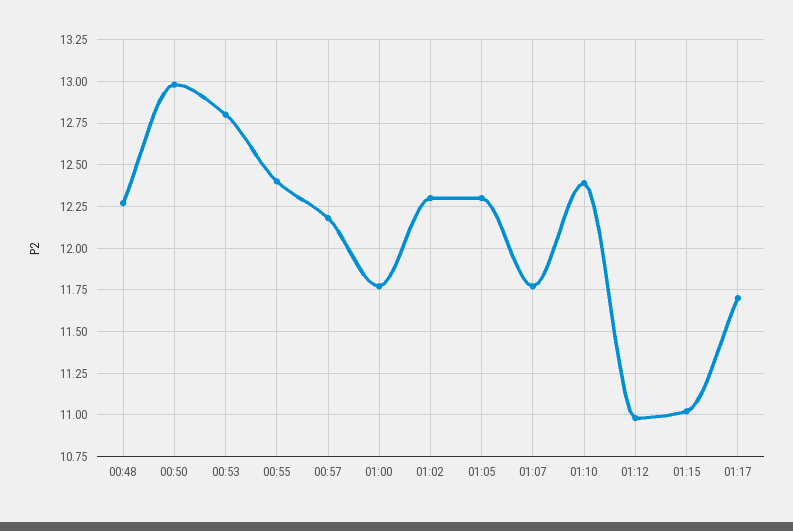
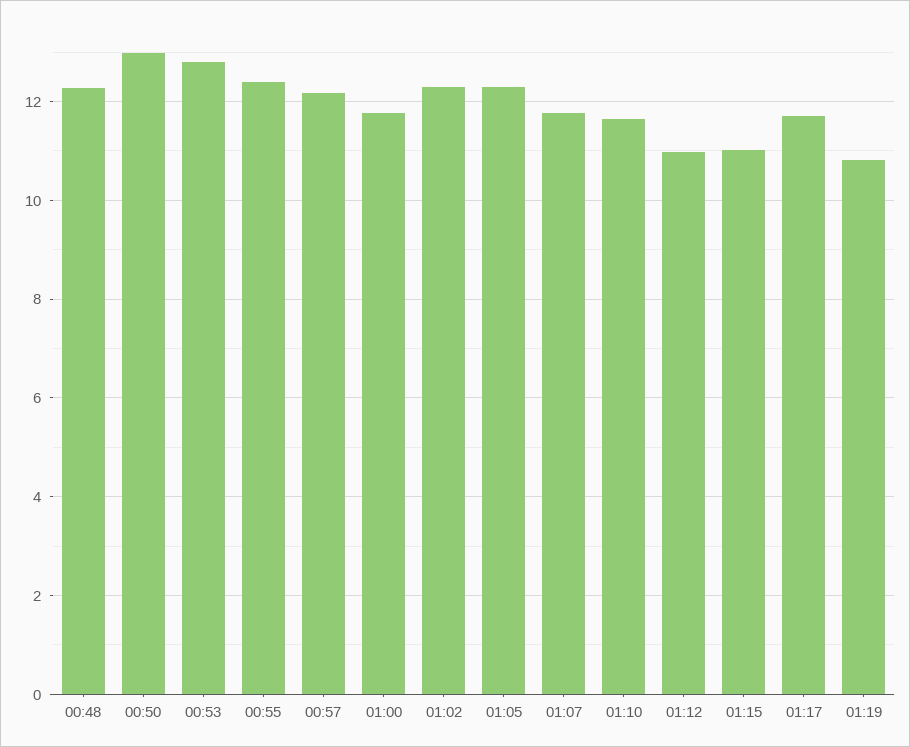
01:10: 12.4 -> 11.6
01:19: none -> 10.8

